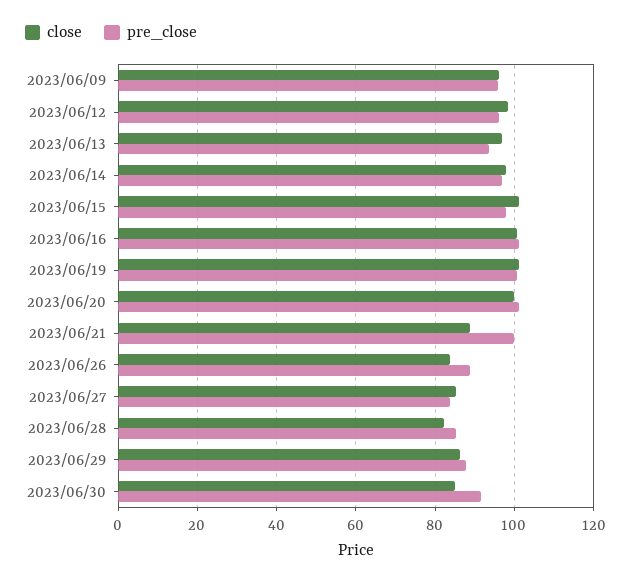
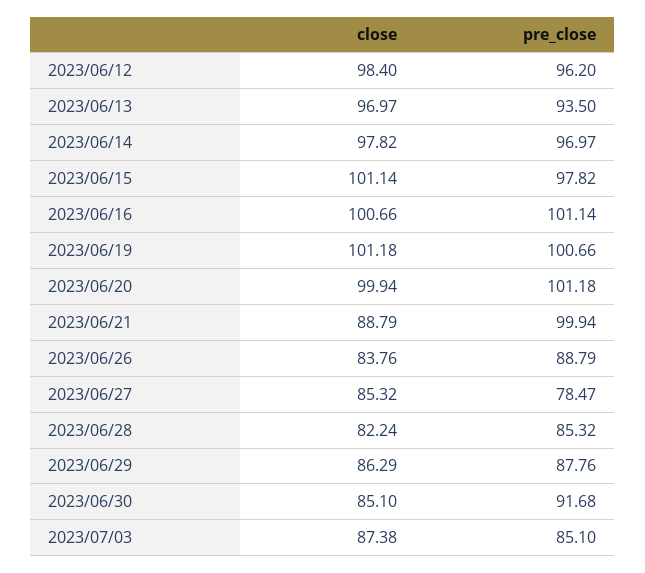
close, 2023/06/09: 96 -> none
pre_close, 2023/06/09: 96 -> none
pre_close, 2023/06/27: 84 -> 78.47
close, 2023/07/03: none -> 87.38
pre_close, 2023/07/03: none -> 85.1

